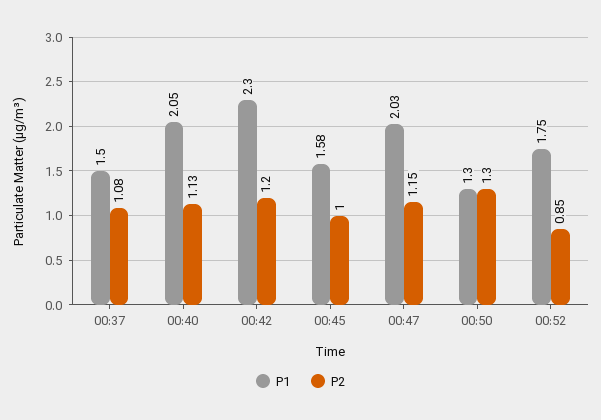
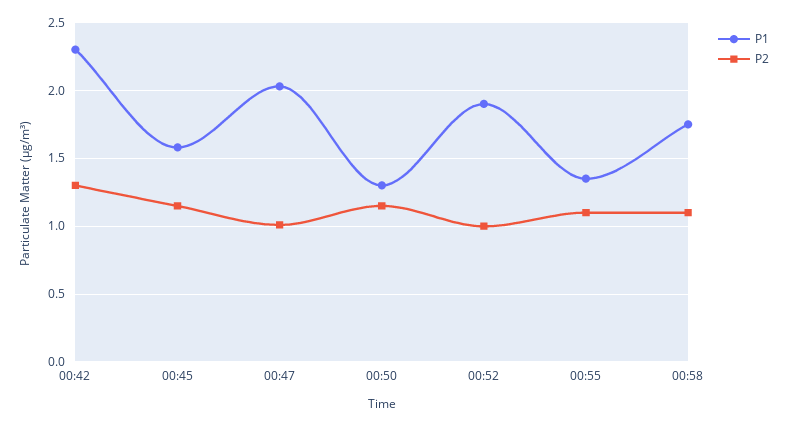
P1, 00:37: 1.5 -> none
P2, 00:37: 1.08 -> none
P1, 00:40: 2.05 -> none
P2, 00:40: 1.13 -> none
P2, 00:42: 1.2 -> 1.3
P2, 00:45: 1 -> 1.15
P2, 00:47: 1.15 -> 1
P2, 00:50: 1.3 -> 1.15
P1, 00:52: 1.75 -> 1.9
P2, 00:52: 0.85 -> 1
P1, 00:55: none -> 1.35
P2, 00:55: none -> 1.1
P1, 00:58: none -> 1.75
P2, 00:58: none -> 1.1

